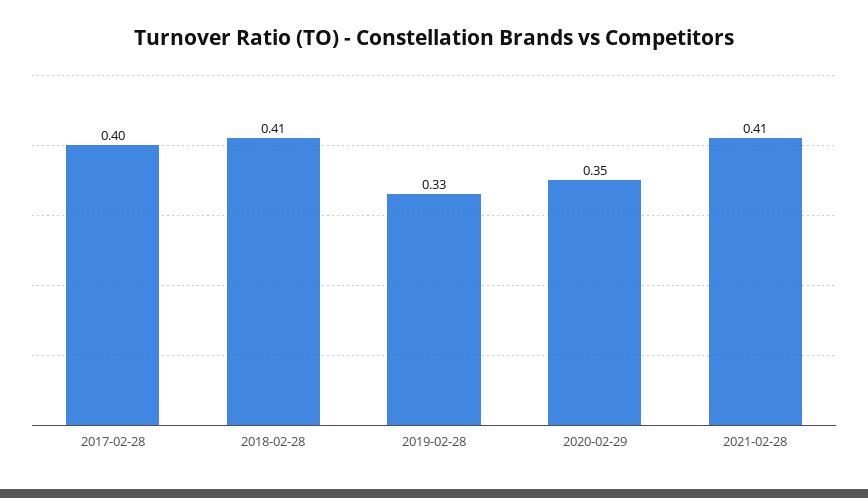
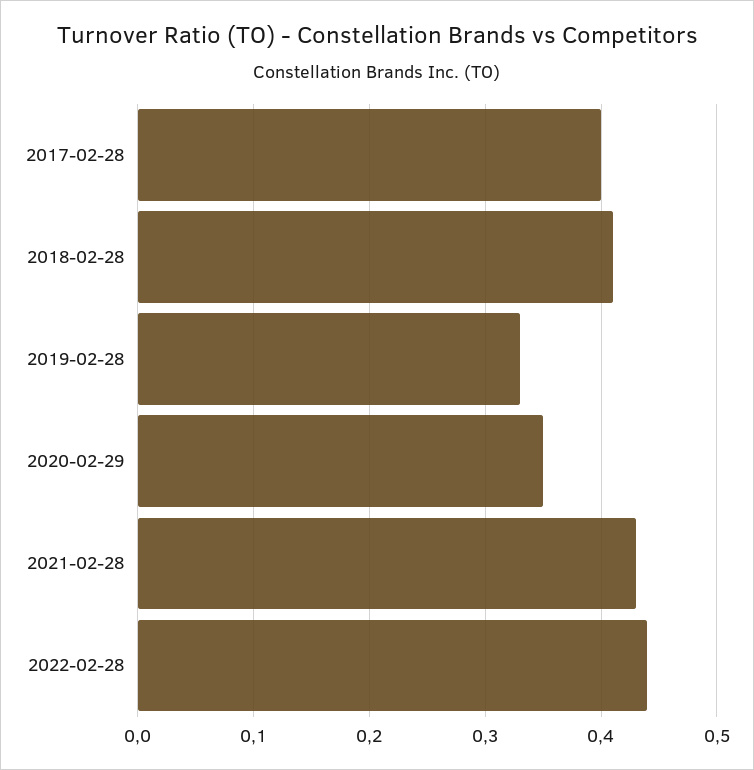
2021-02-28: 0.41 -> 0.43
2022-02-28: none -> 0.44

